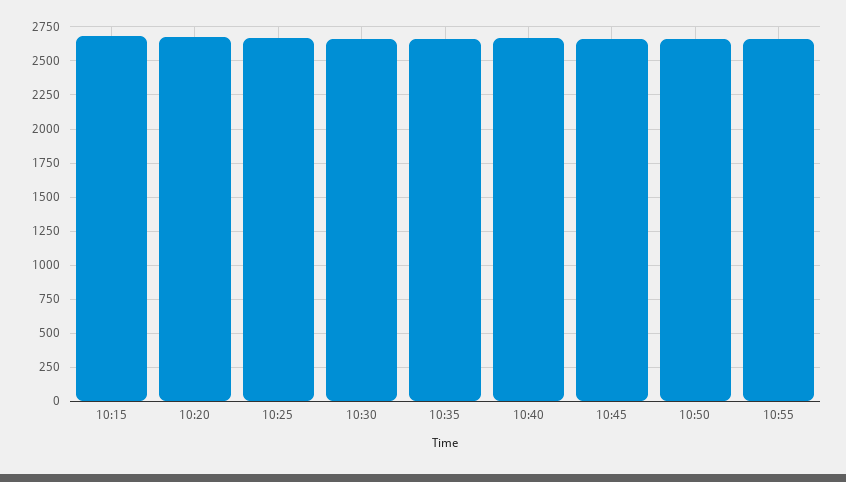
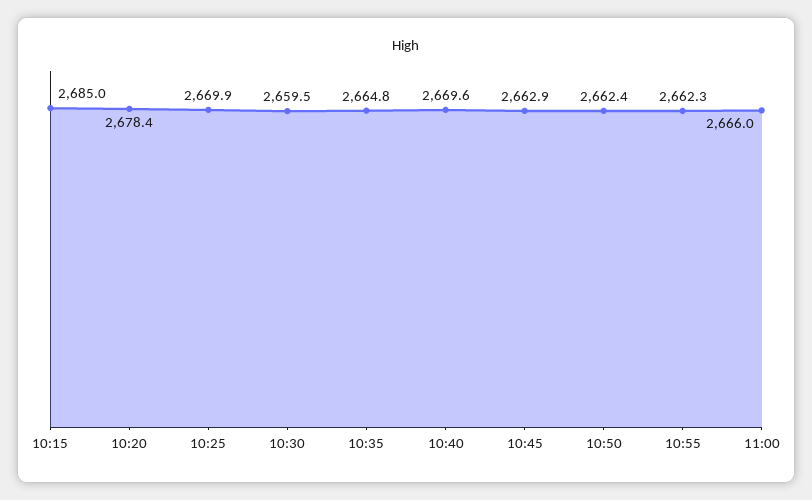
11:00: none -> 2666

